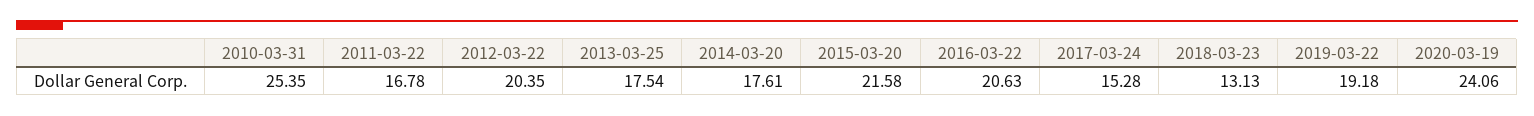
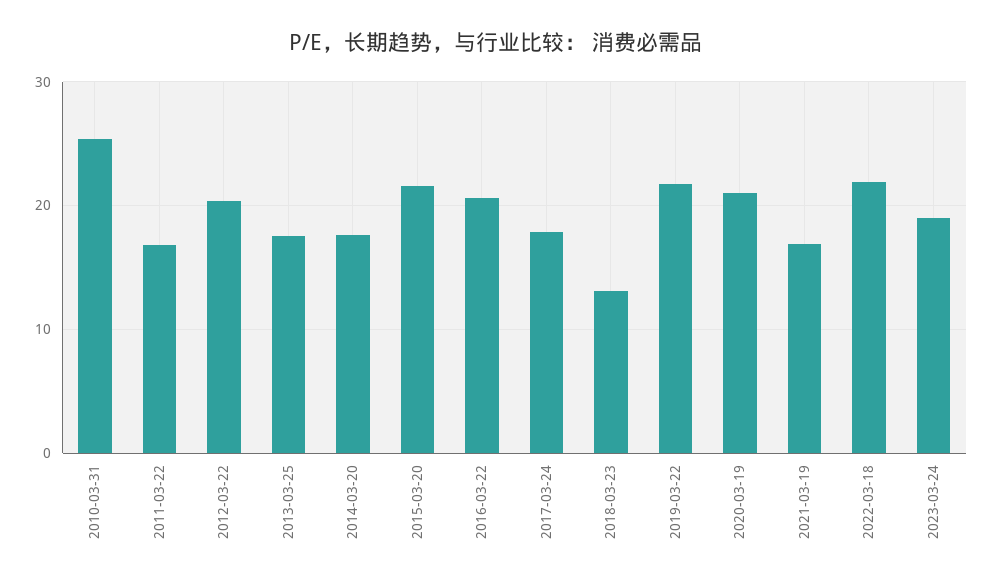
2017-03-24: 15.28 -> 18
2019-03-22: 19.18 -> 22
2020-03-19: 24.06 -> 21
2021-03-19: none -> 17
2022-03-18: none -> 22
2023-03-24: none -> 19

